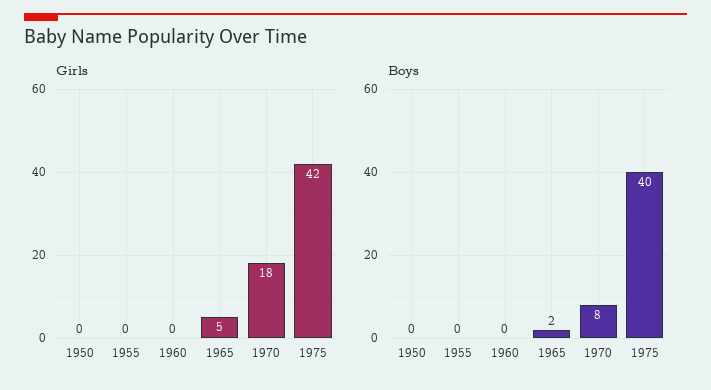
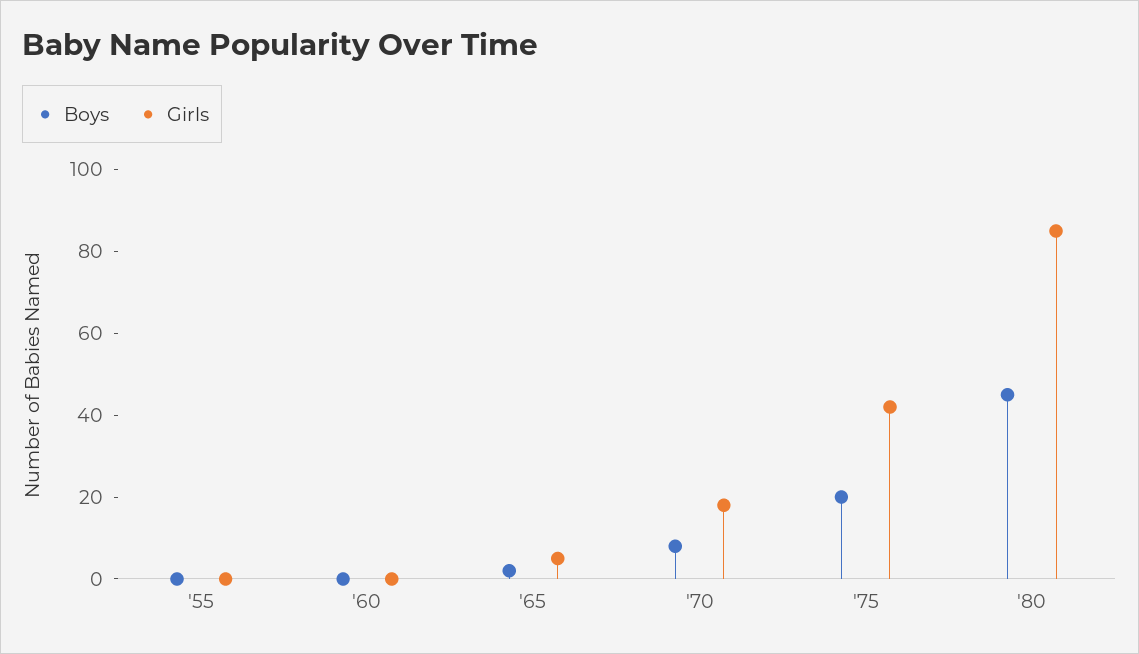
Girls, 1950: 0 -> none
Boys, 1950: 0 -> none
Boys, 1975: 40 -> 20
Boys, '80: none -> 45
Girls, '80: none -> 85

